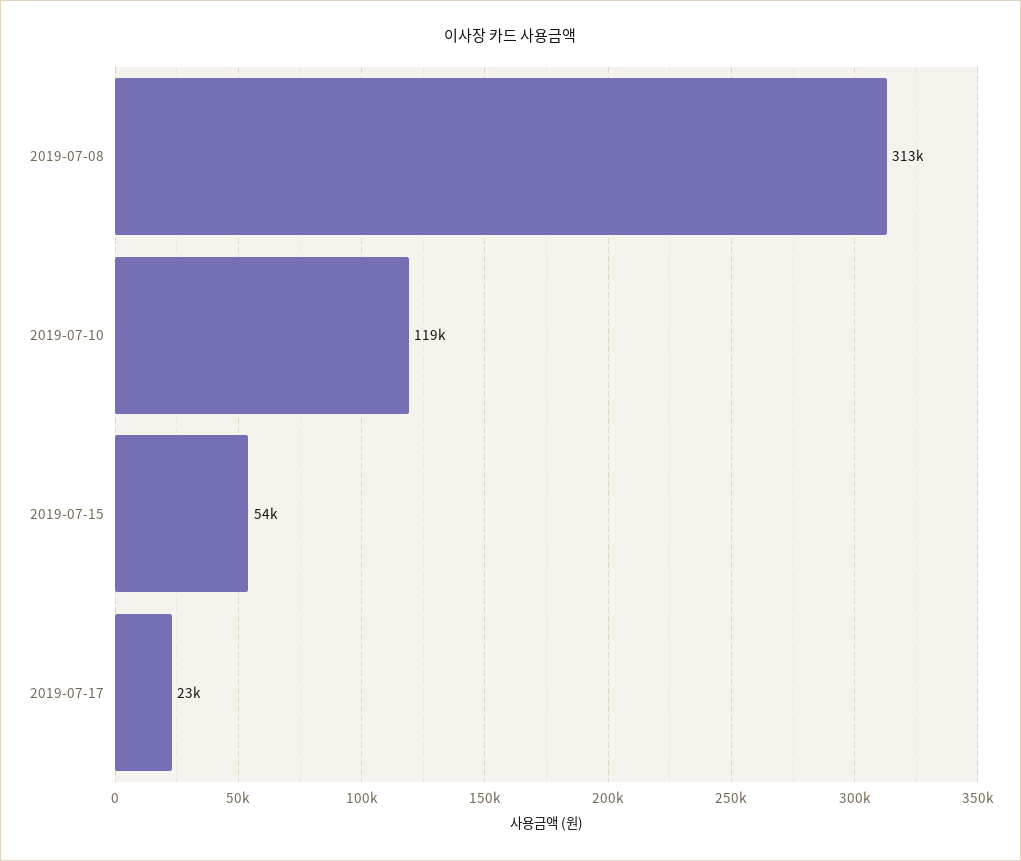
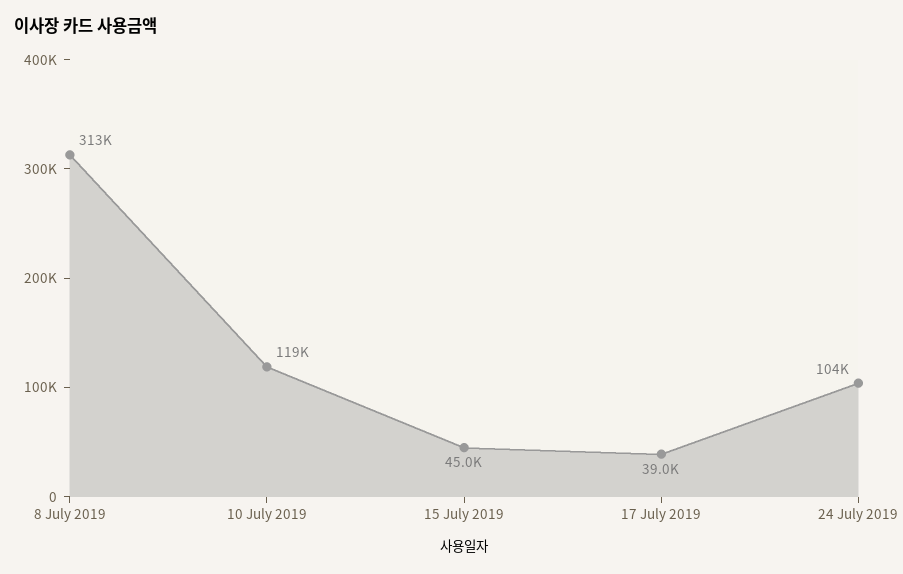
2019-07-15: 54000 -> 45000
2019-07-17: 23000 -> 39000
24 July 2019: none -> 104000

